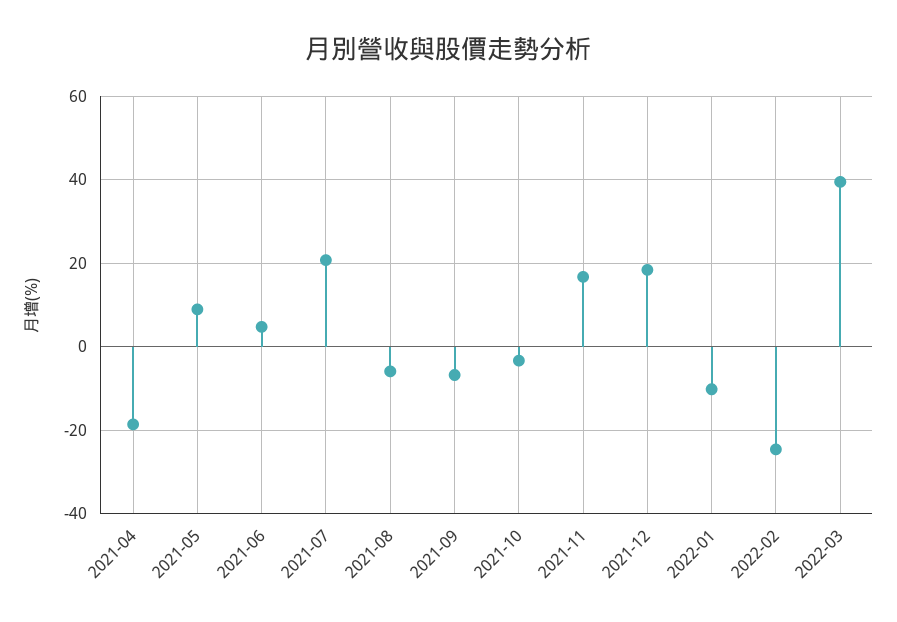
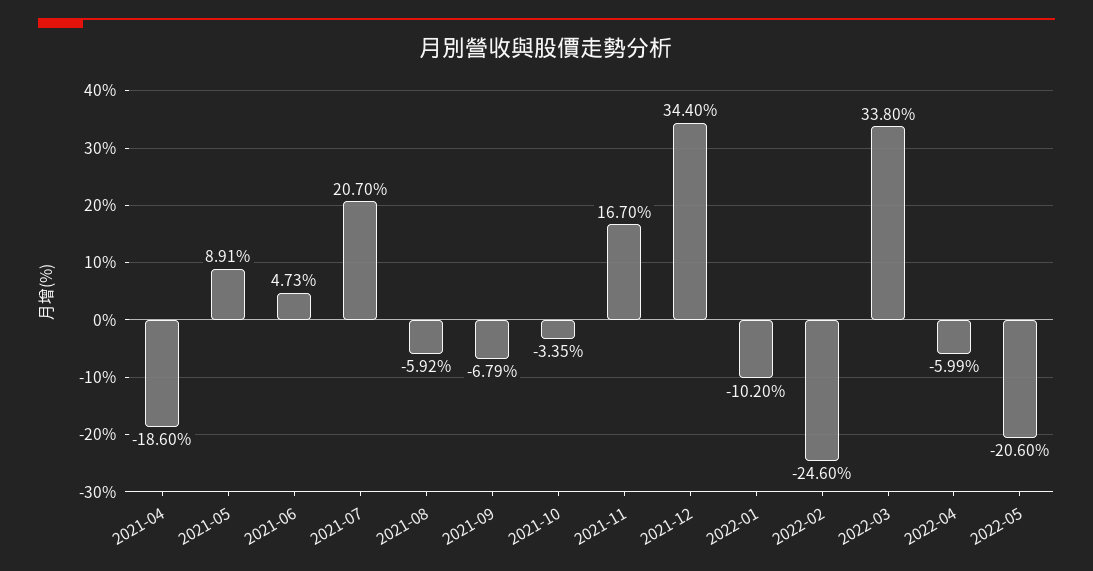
2021-12: 18 -> 34.4
2022-03: 40 -> 33.8
2022-04: none -> -5.99
2022-05: none -> -20.6

